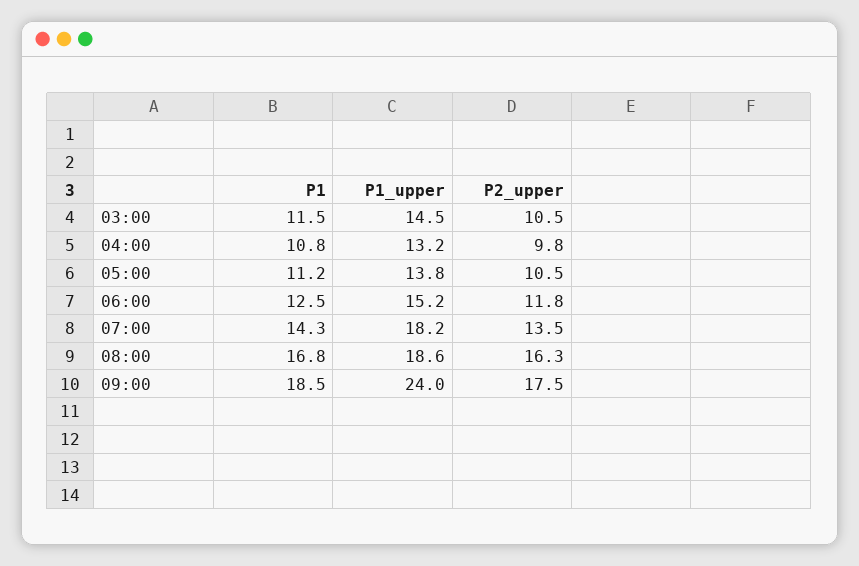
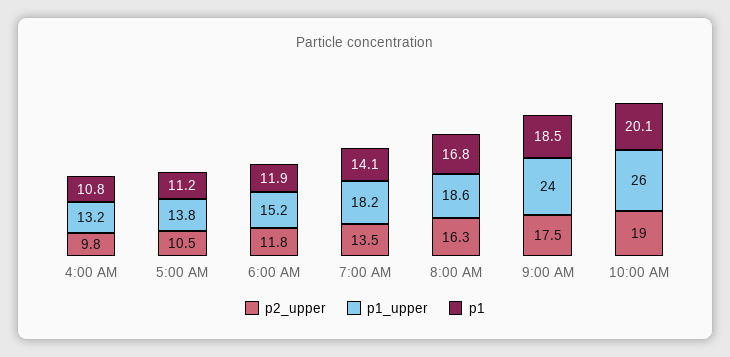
P1, 03:00: 11.5 -> none
P1_upper, 03:00: 14.5 -> none
P2_upper, 03:00: 10.5 -> none
P1, 06:00: 12.5 -> 11.9
P1, 07:00: 14.3 -> 14.1
P2_upper, 10:00 AM: none -> 19
P1_upper, 10:00 AM: none -> 26
P1, 10:00 AM: none -> 20.1

